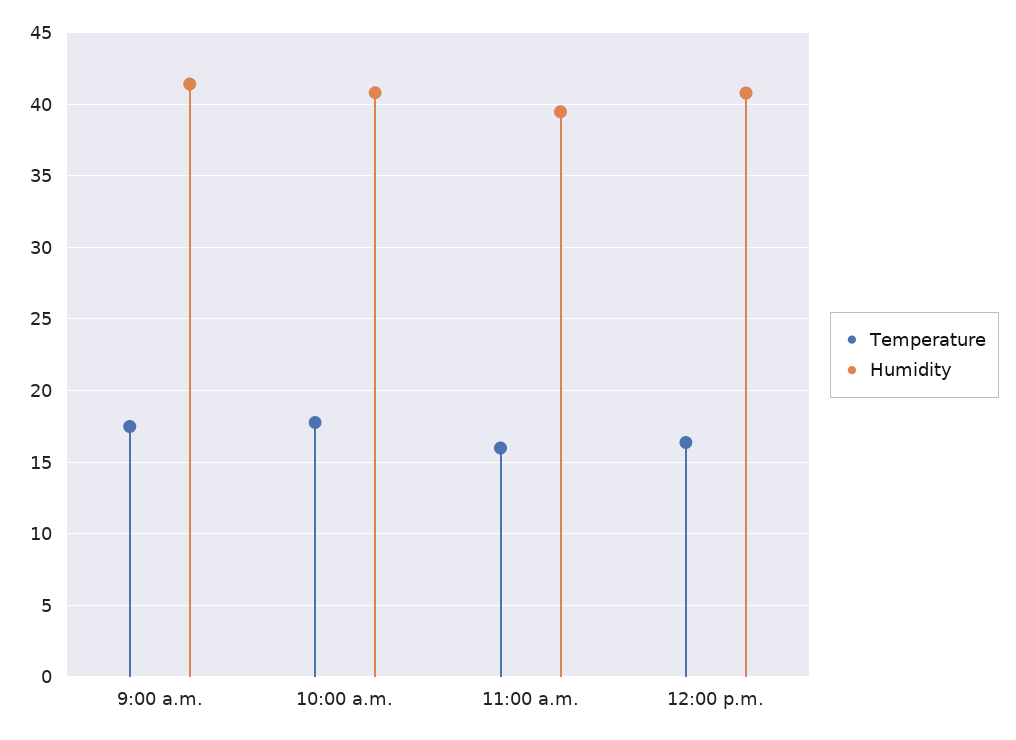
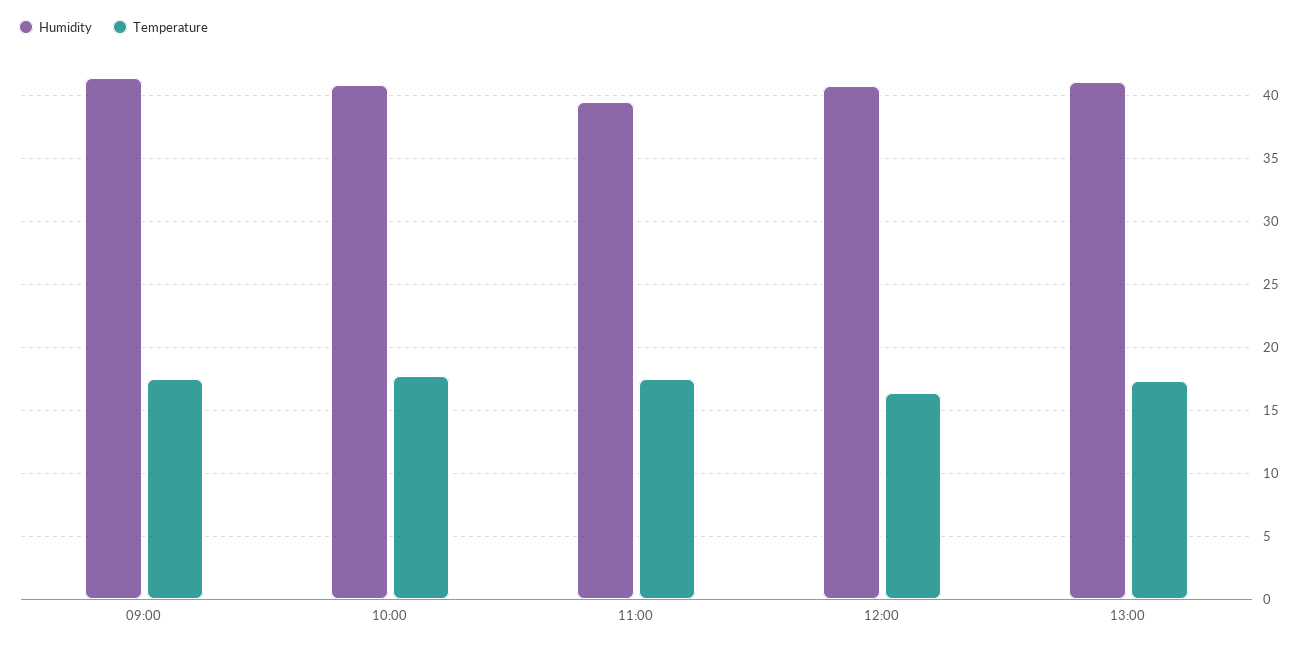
Temperature, 11:00 a.m.: 16 -> 17.5
Humidity, 13:00: none -> 41
Temperature, 13:00: none -> 17.5

